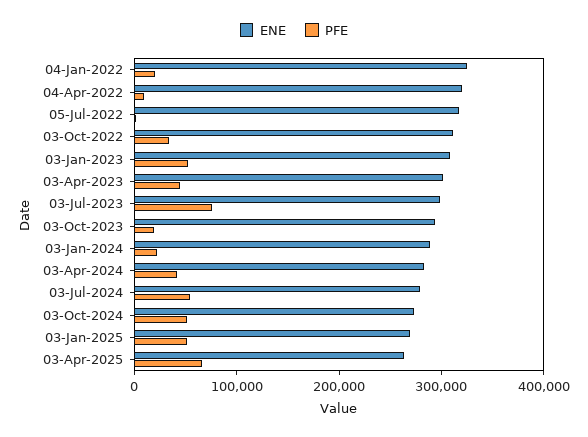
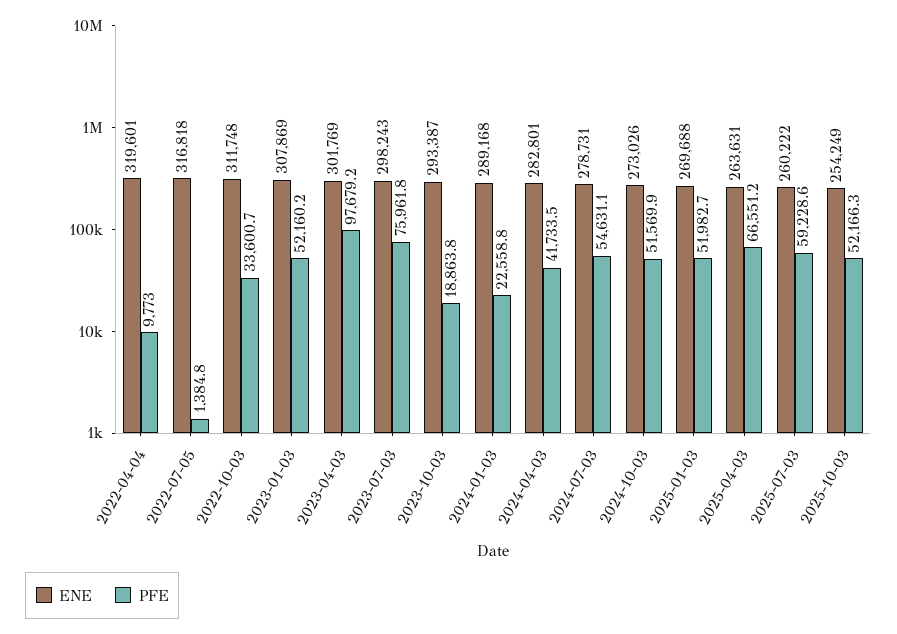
ENE, 04-Jan-2022: 320000 -> none
PFE, 04-Jan-2022: 20000 -> none
PFE, 03-Apr-2023: 40000 -> 97679.2
ENE, 2025-07-03: none -> 260222
PFE, 2025-07-03: none -> 59228.6
ENE, 2025-10-03: none -> 254249
PFE, 2025-10-03: none -> 52166.3

